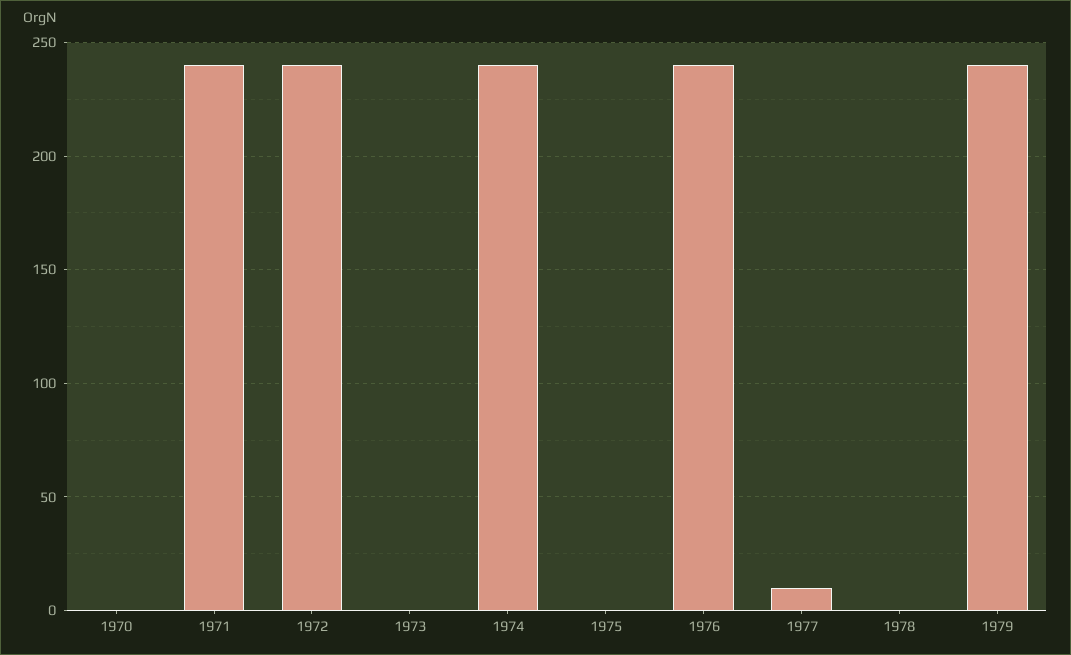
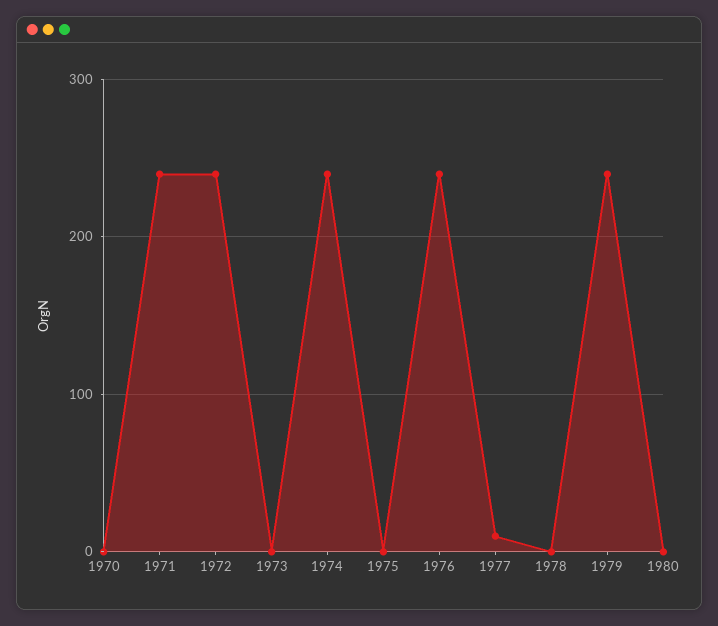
1980: none -> 0

